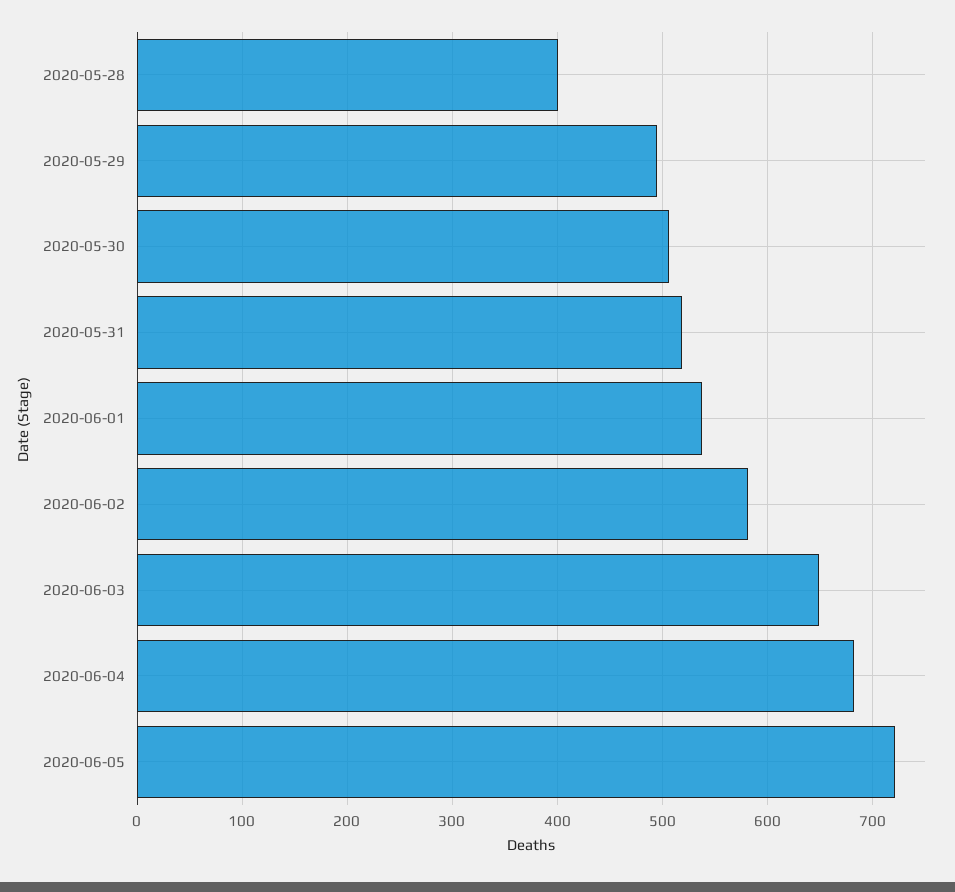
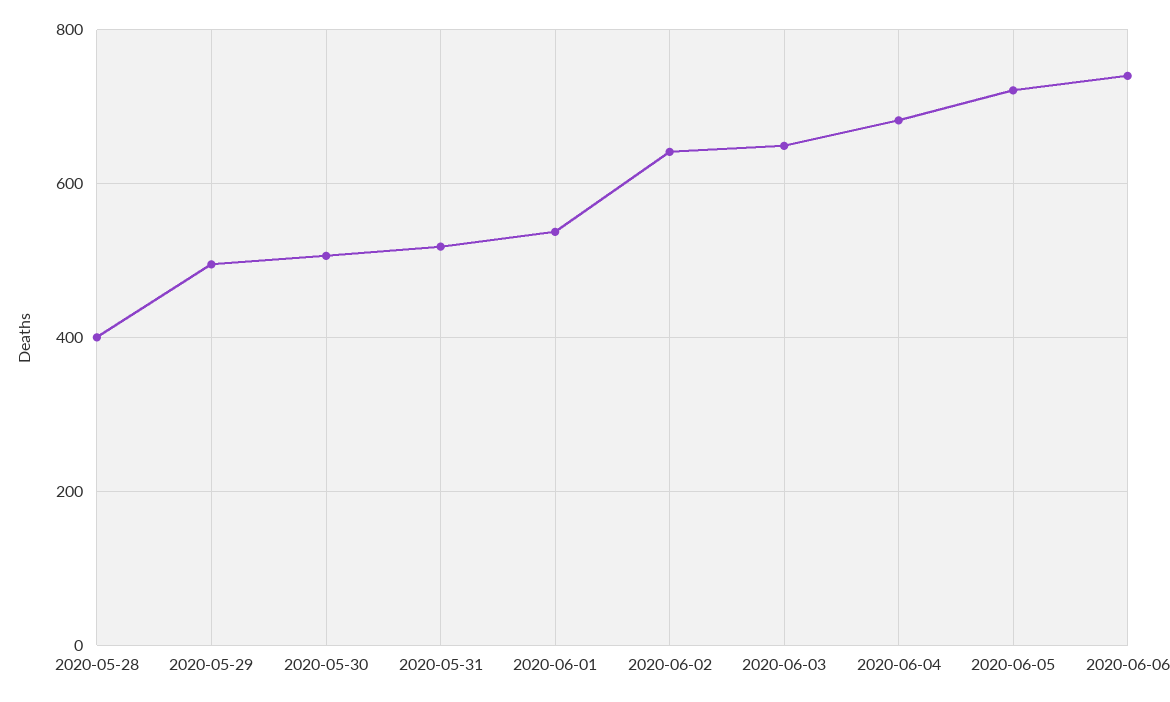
2020-06-02: 580 -> 640
2020-06-06: none -> 740

